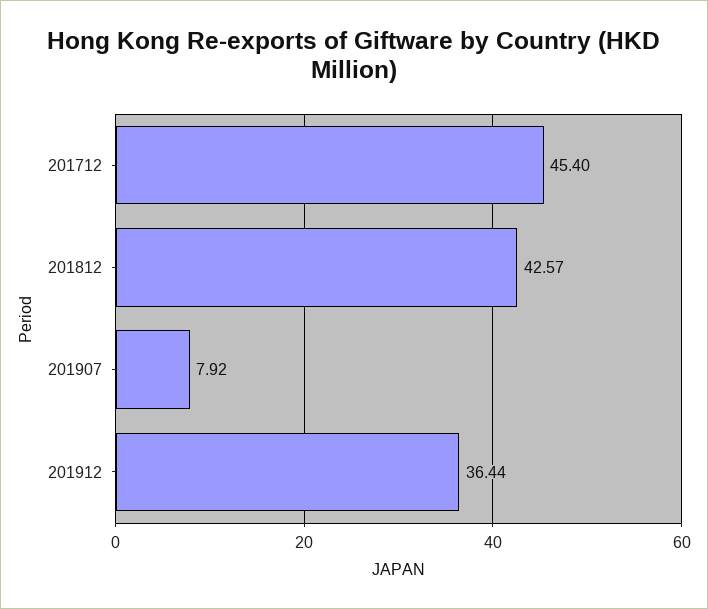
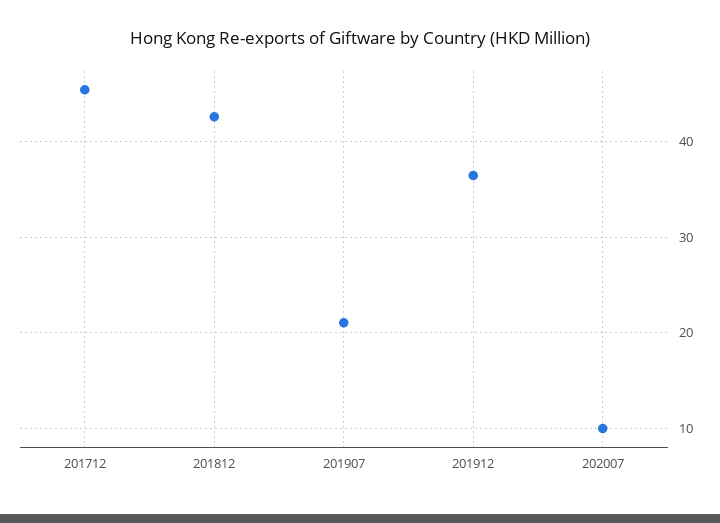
201907: 7.92 -> 21
202007: none -> 10

